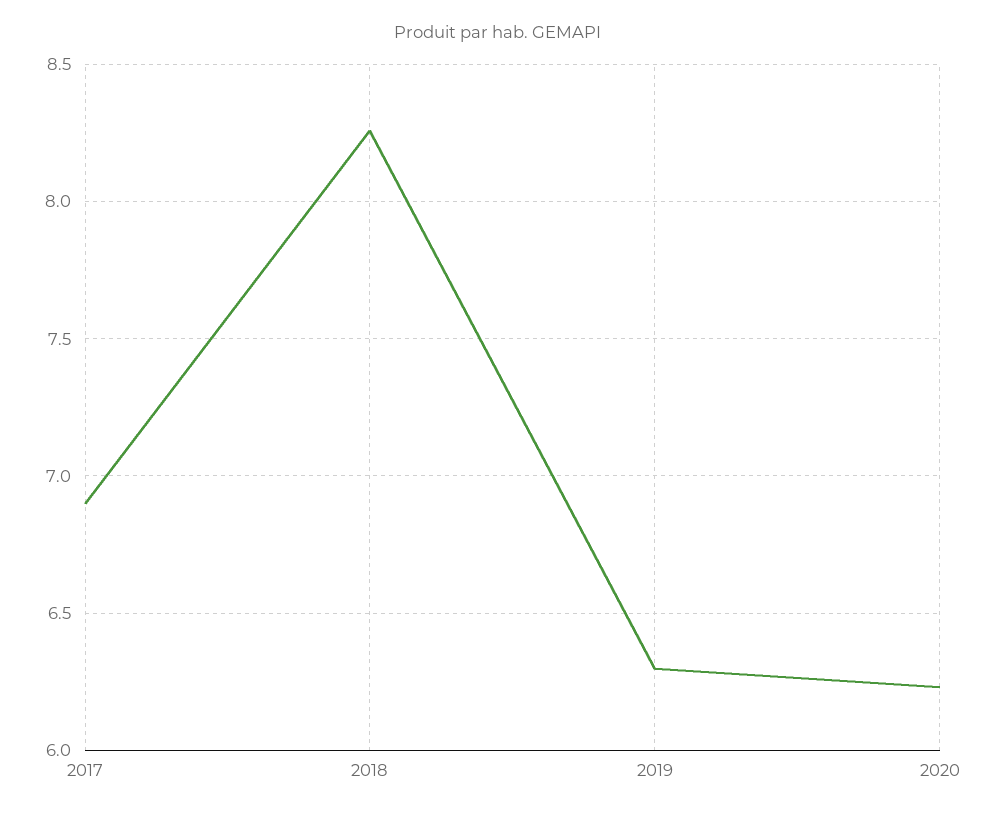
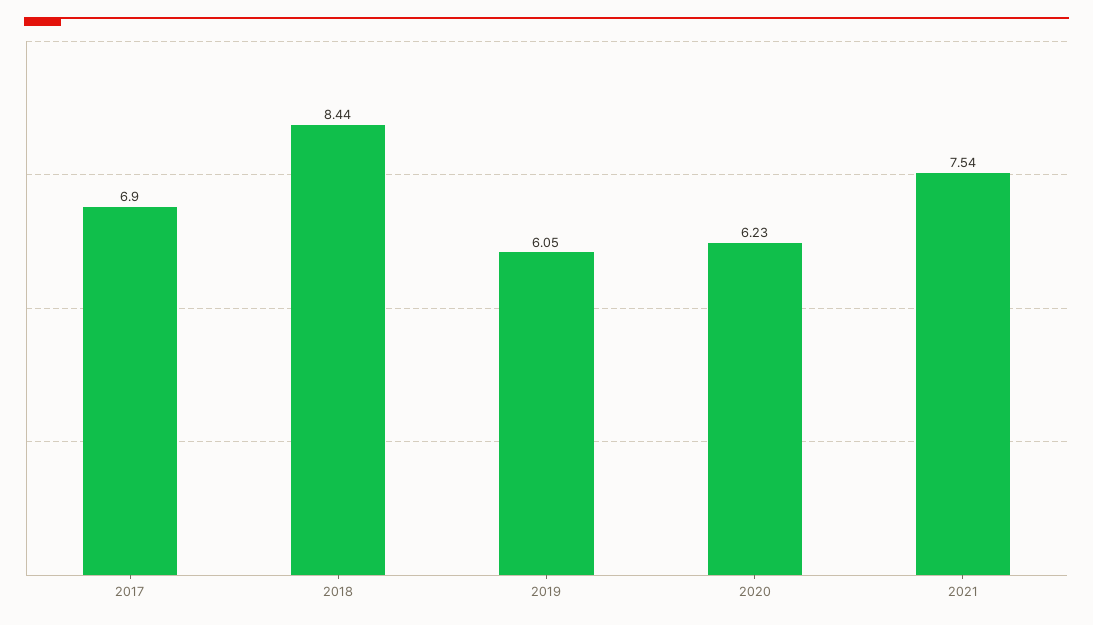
2018: 8.25 -> 8.44
2019: 6.3 -> 6.05
2021: none -> 7.54

